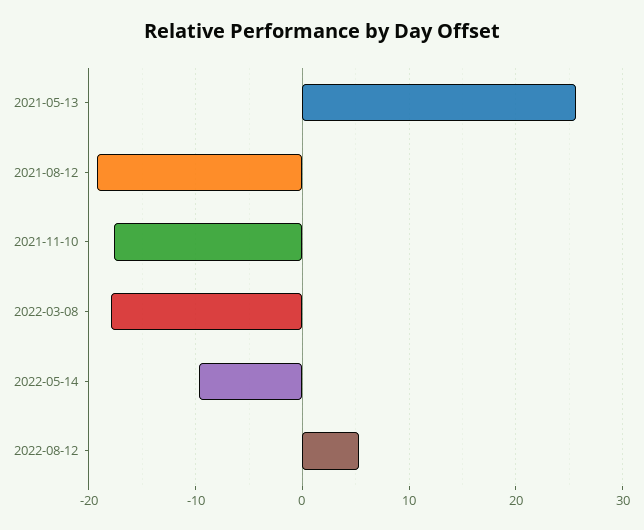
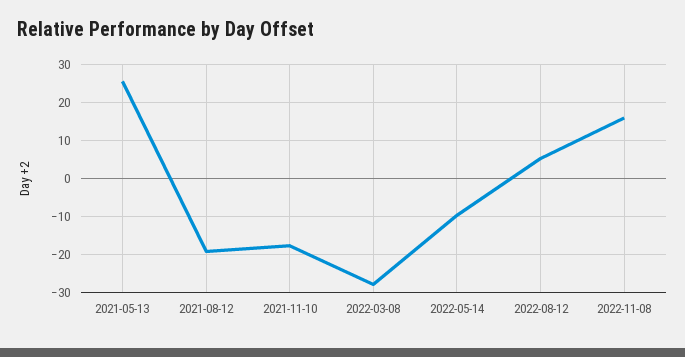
2022-03-08: -18 -> -28
2022-11-08: none -> 16

